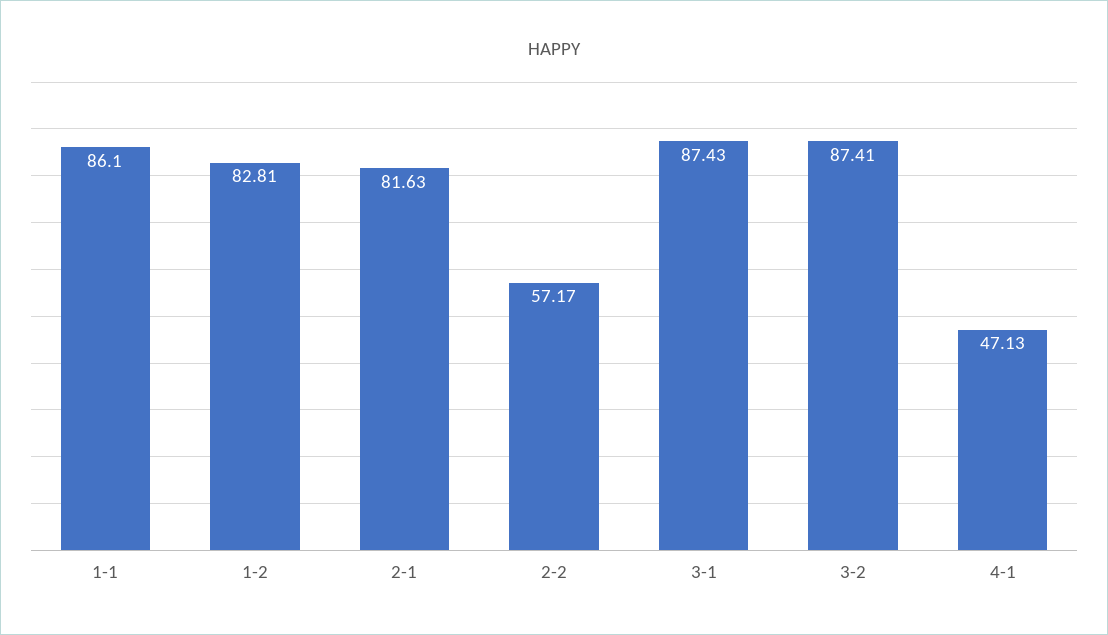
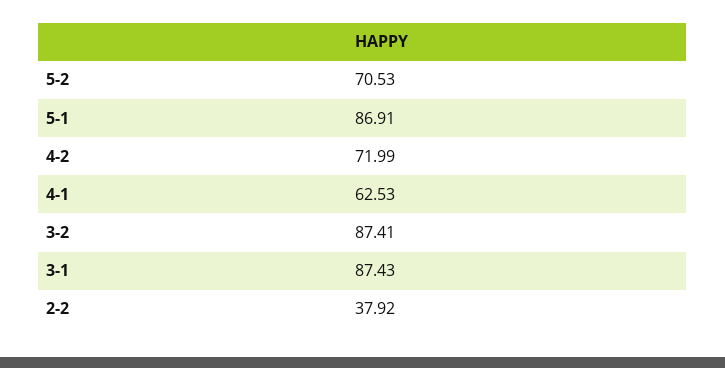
1-1: 86.1 -> none
1-2: 82.81 -> none
2-1: 81.63 -> none
2-2: 57.17 -> 37.92
4-1: 47.13 -> 62.53
5-2: none -> 70.53
5-1: none -> 86.91
4-2: none -> 71.99

